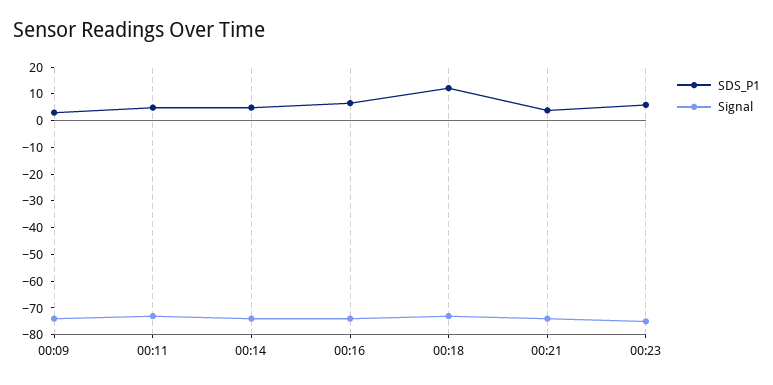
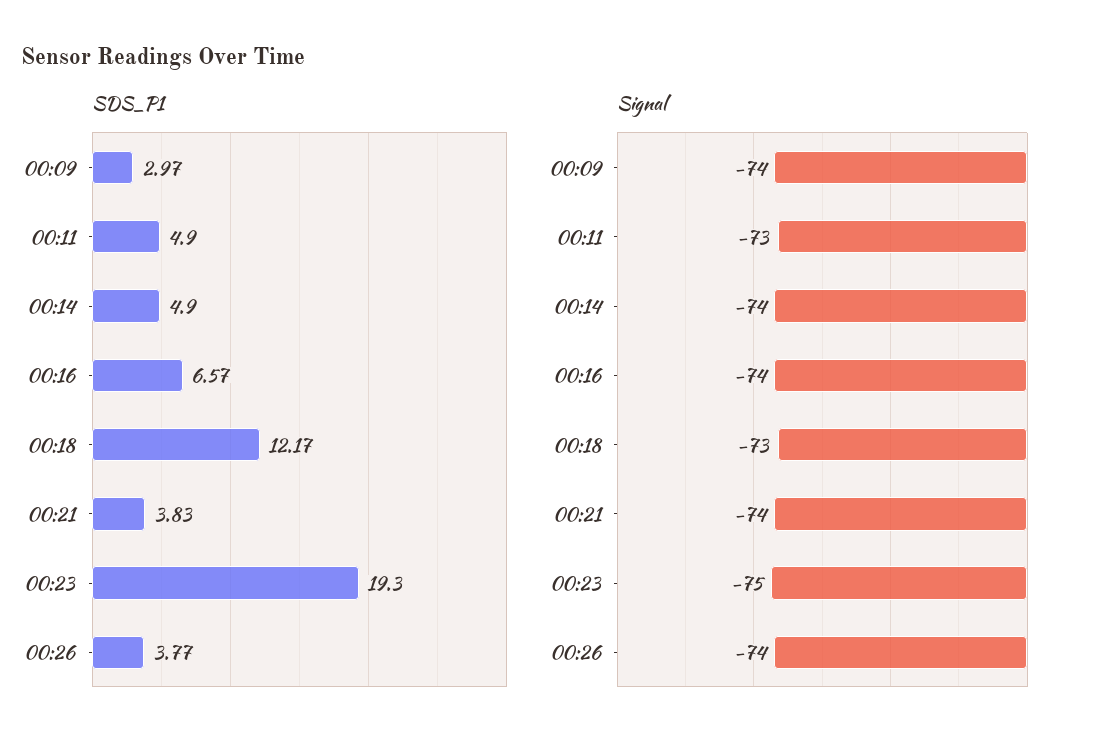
SDS_P1, 00:23: 5 -> 19.3
SDS_P1, 00:26: none -> 3.77
Signal, 00:26: none -> -74

